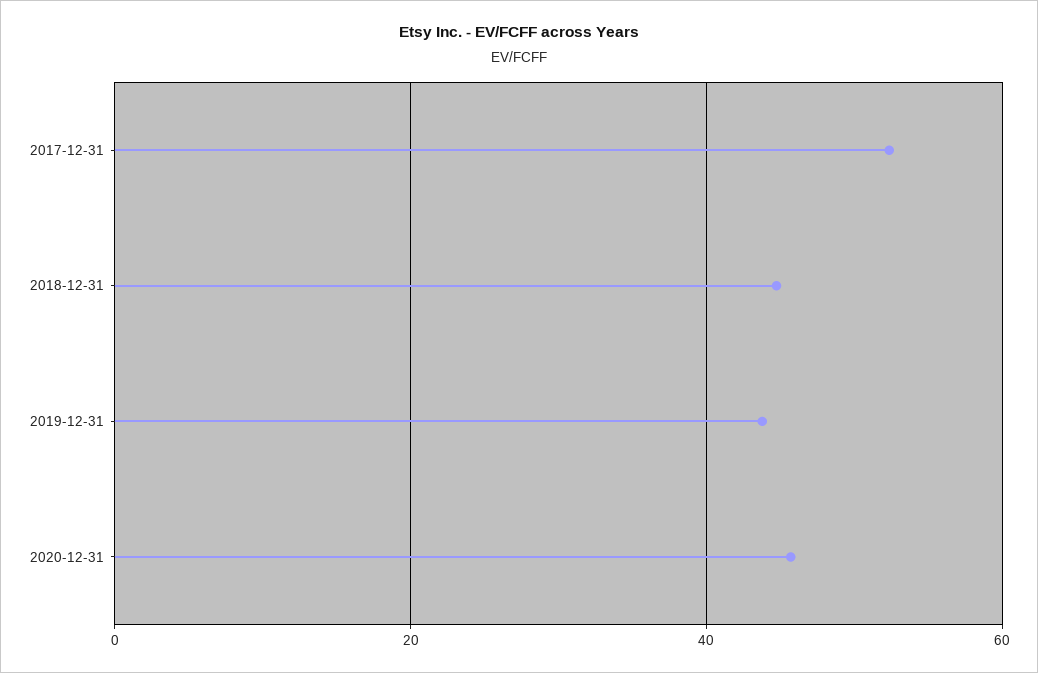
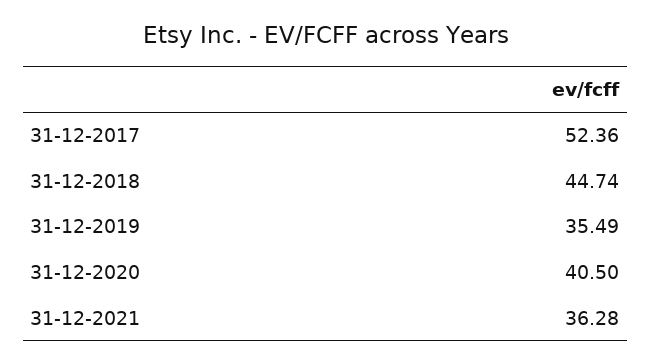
2019-12-31: 44 -> 35.49
2020-12-31: 46 -> 40.5
31-12-2021: none -> 36.28

